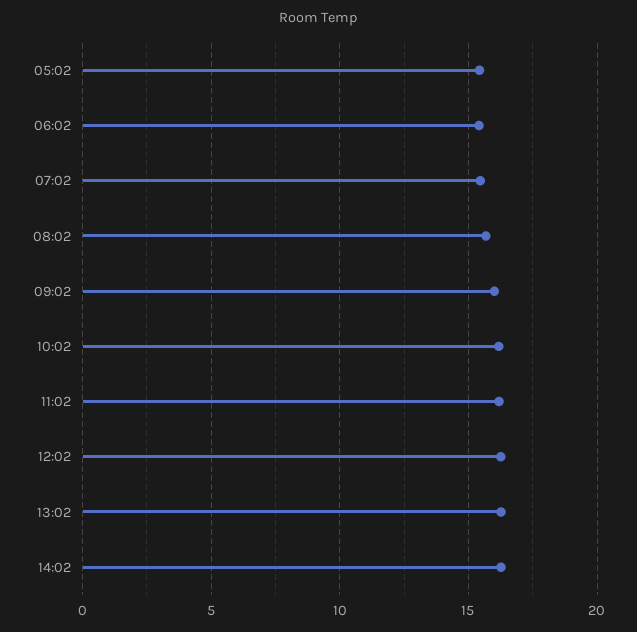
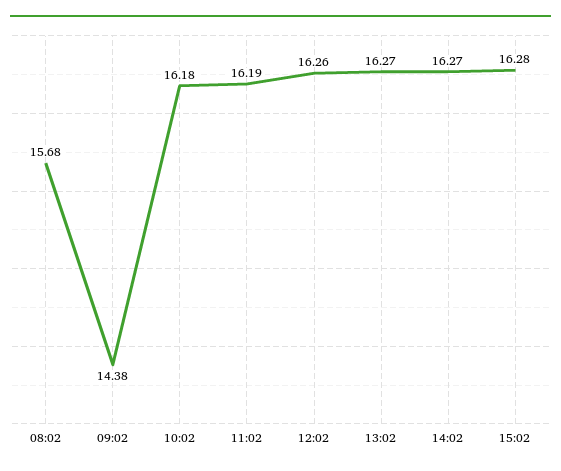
05:02: 15.5 -> none
06:02: 15.5 -> none
07:02: 15.5 -> none
09:02: 16 -> 14.38
15:02: none -> 16.28

